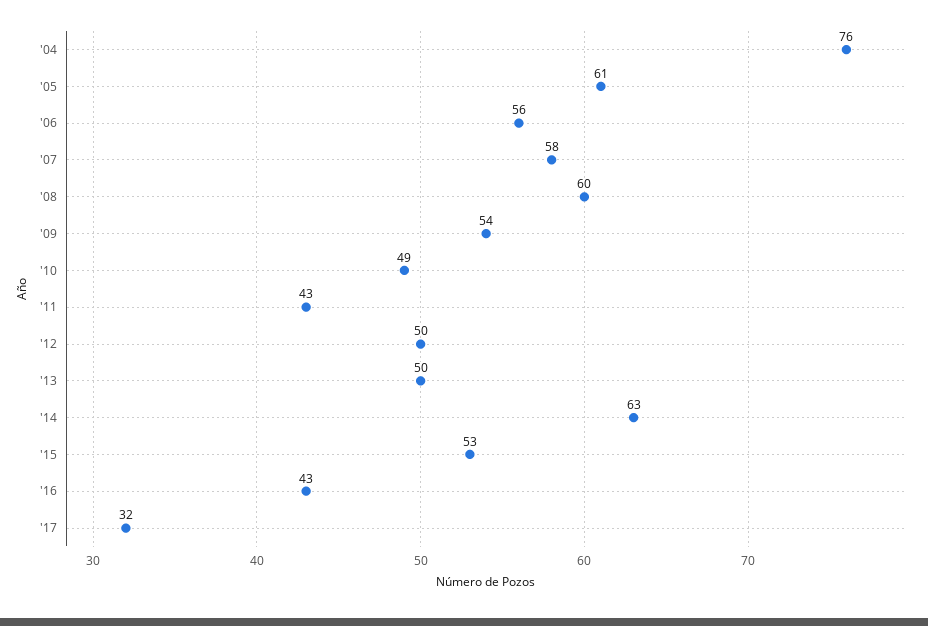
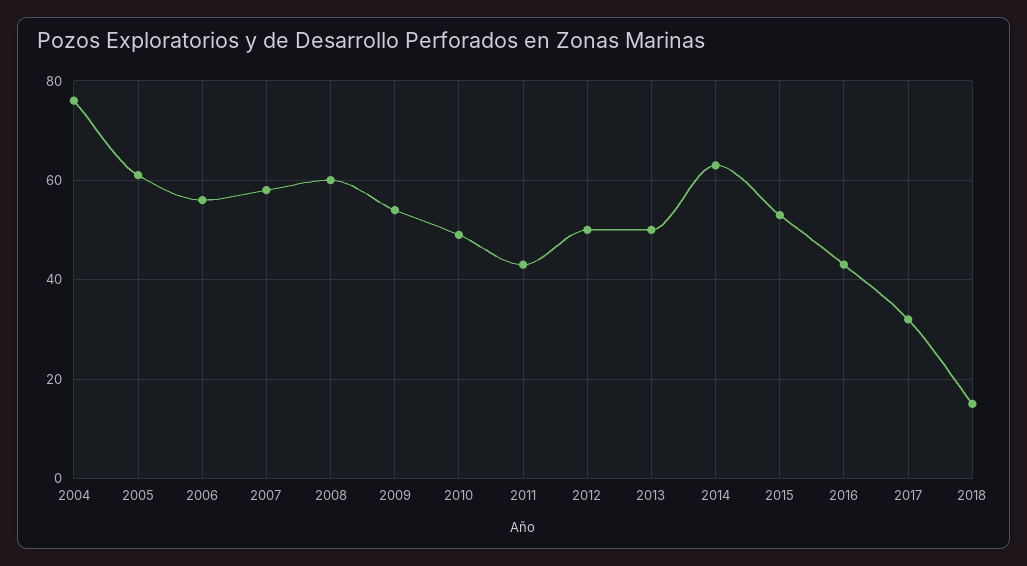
2018: none -> 15

